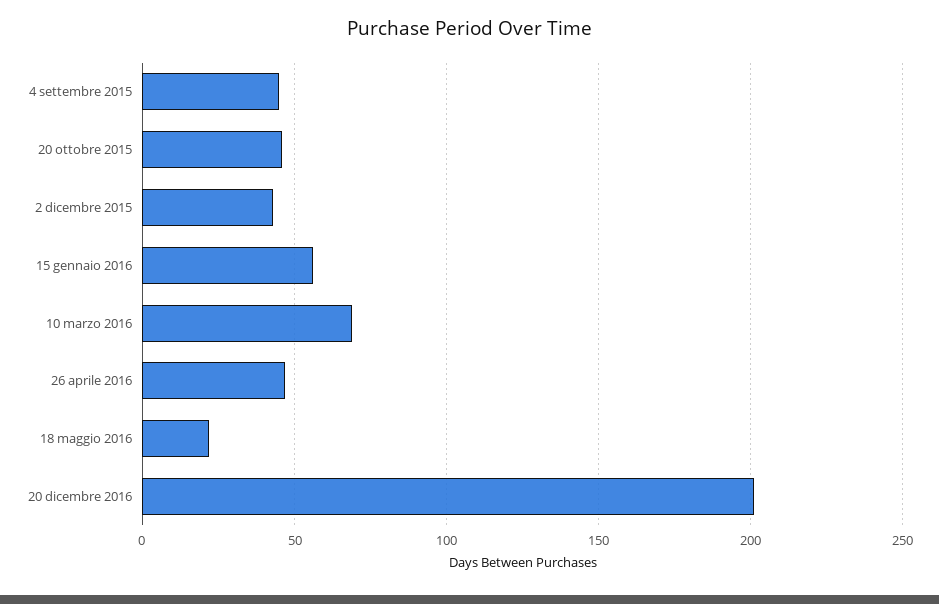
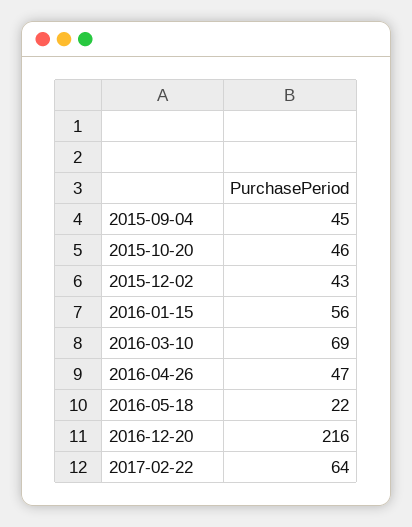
20 dicembre 2016: 200 -> 216
2017-02-22: none -> 64

